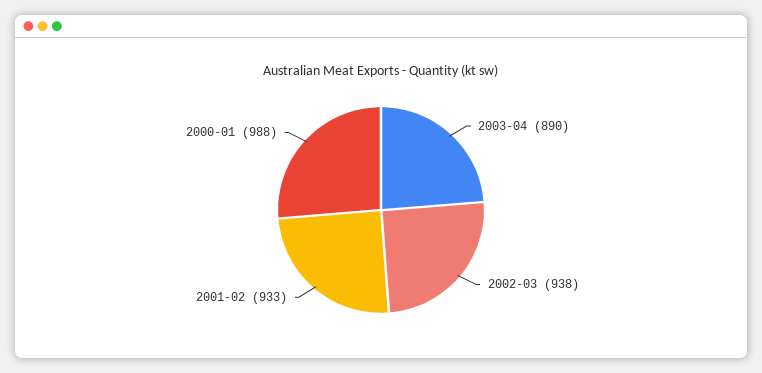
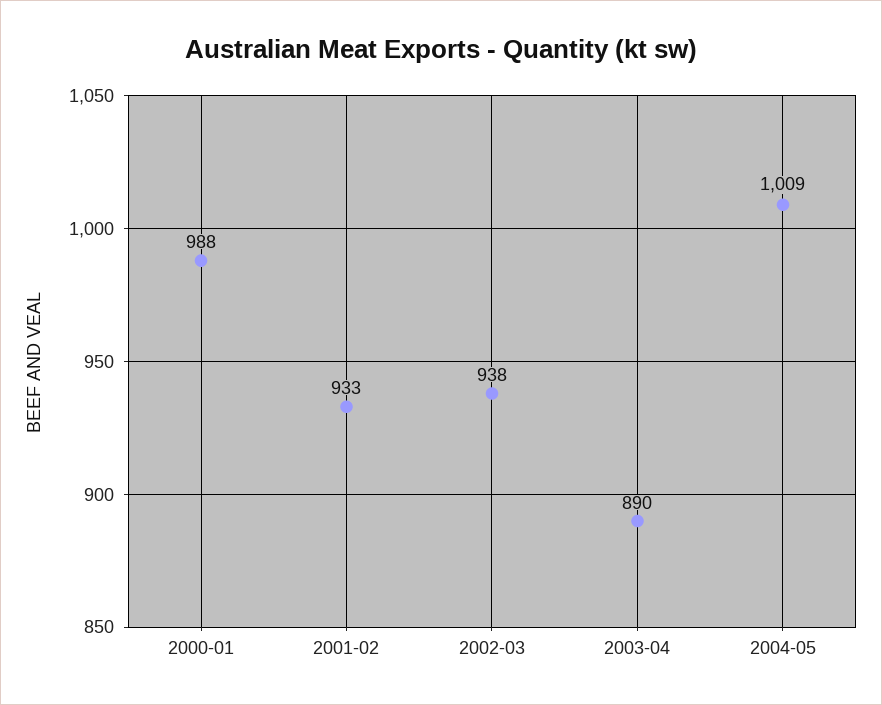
2004-05: none -> 1009

